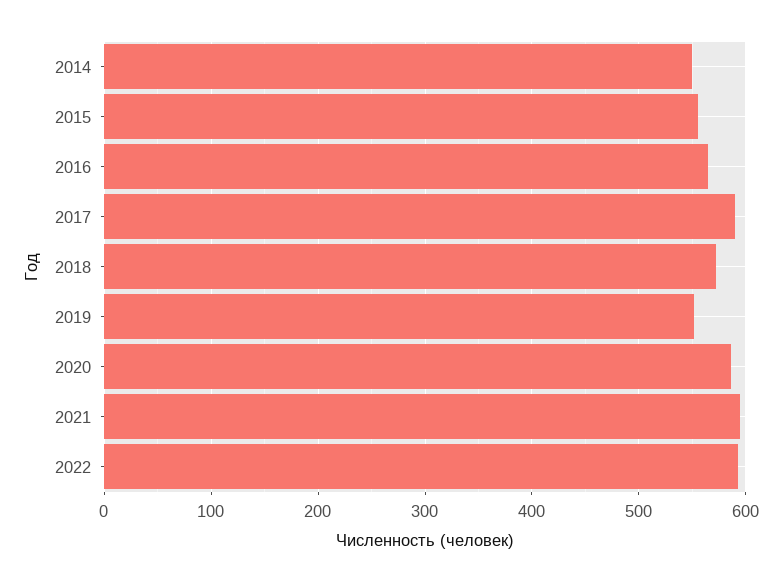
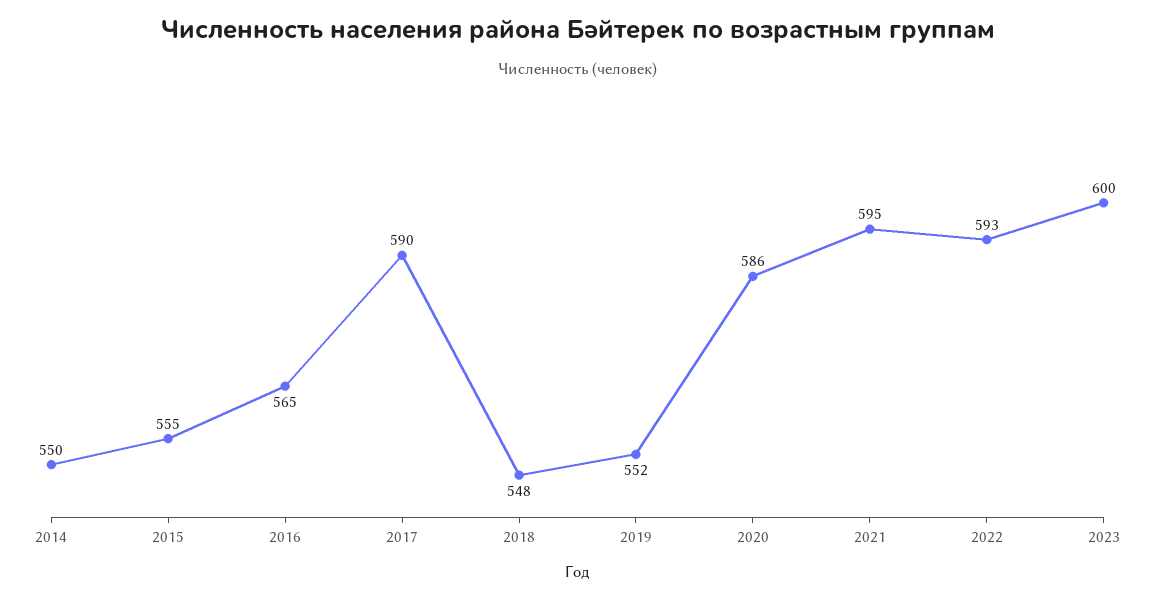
2018: 570 -> 548
2023: none -> 600

